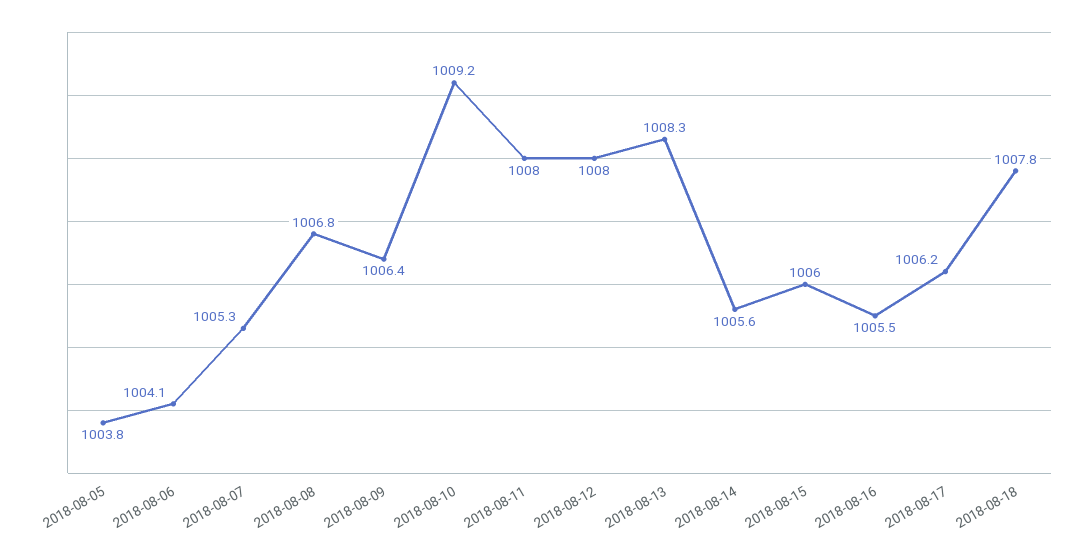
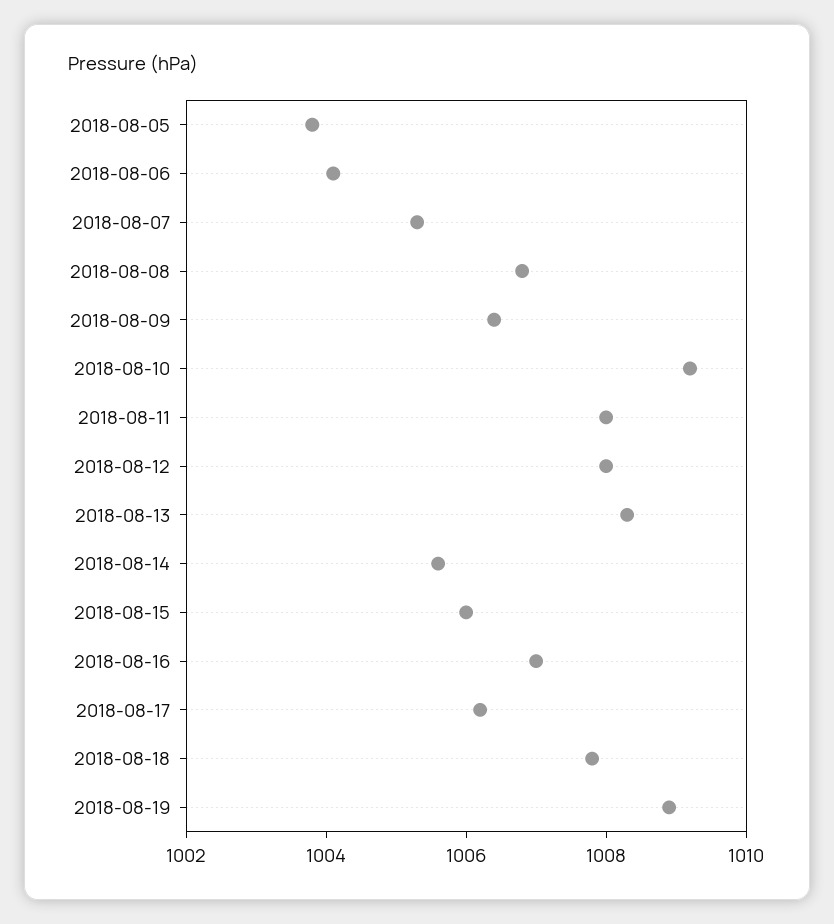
2018-08-16: 1005.5 -> 1007
2018-08-19: none -> 1009

